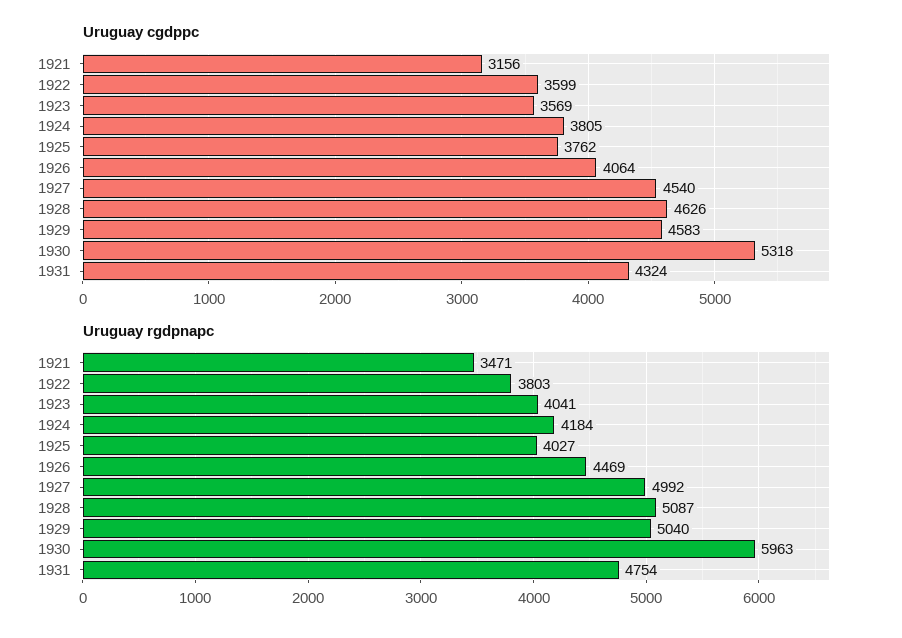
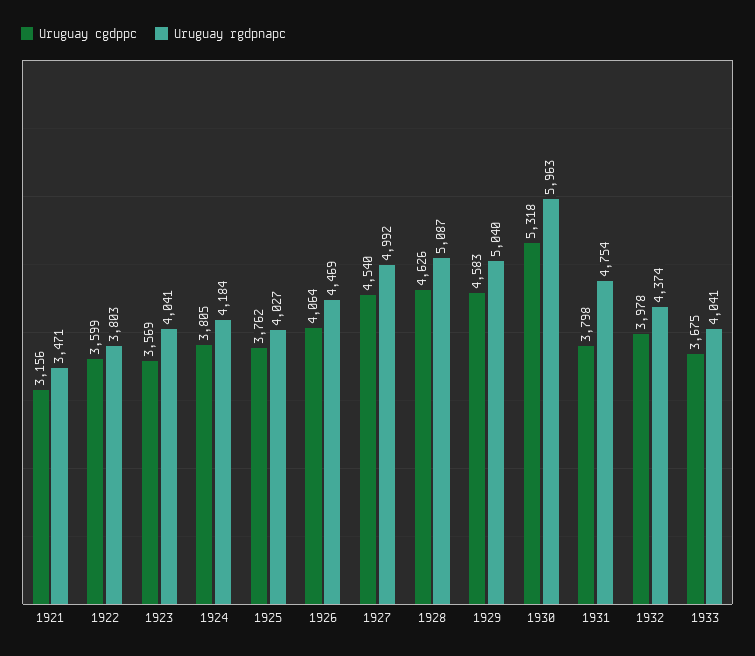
Uruguay cgdppc, 1931: 4324 -> 3798
Uruguay cgdppc, 1932: none -> 3978
Uruguay rgdpnapc, 1932: none -> 4374
Uruguay cgdppc, 1933: none -> 3675
Uruguay rgdpnapc, 1933: none -> 4041

